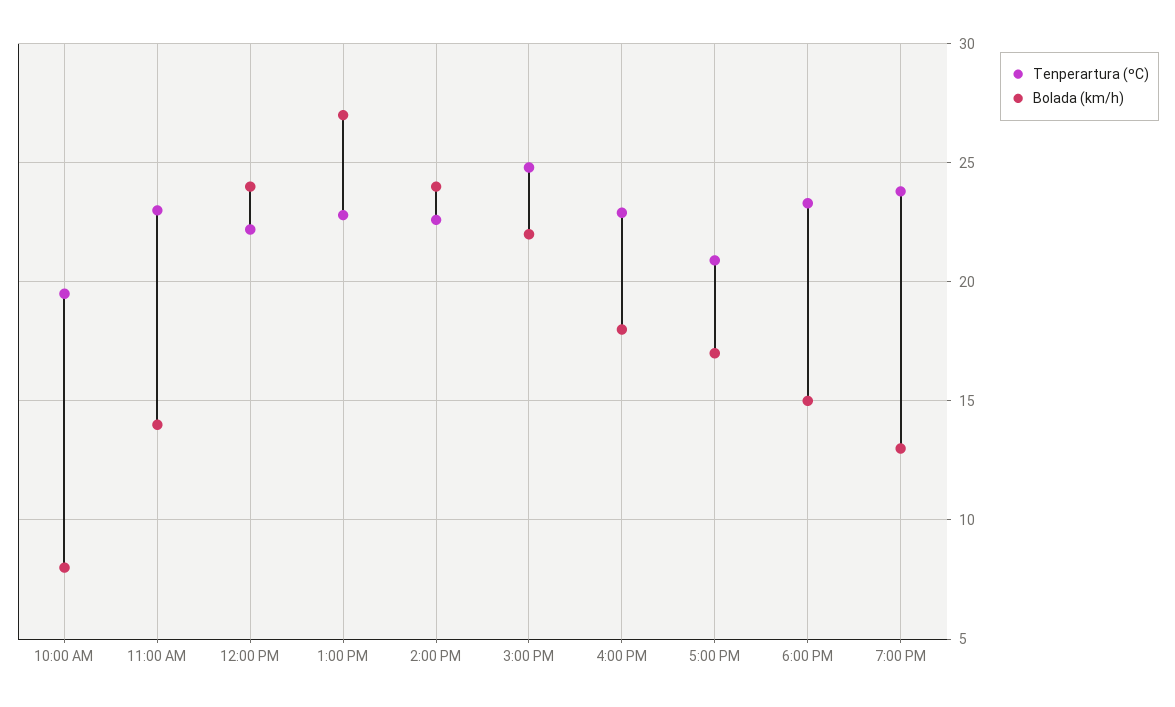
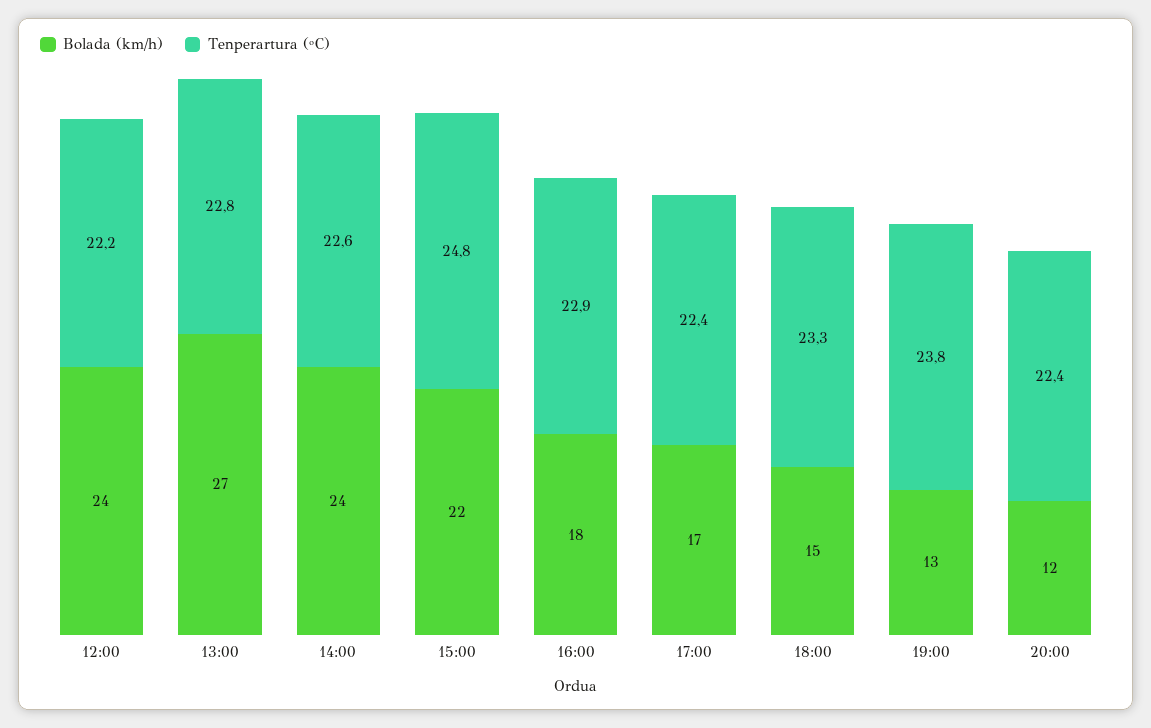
Tenperartura (ºC), 10:00 AM: 19.5 -> none
Bolada (km/h), 10:00 AM: 8 -> none
Tenperartura (ºC), 11:00 AM: 23 -> none
Bolada (km/h), 11:00 AM: 14 -> none
Tenperartura (ºC), 5:00 PM: 21 -> 22.4
Bolada (km/h), 20:00: none -> 12
Tenperartura (ºC), 20:00: none -> 22.4

